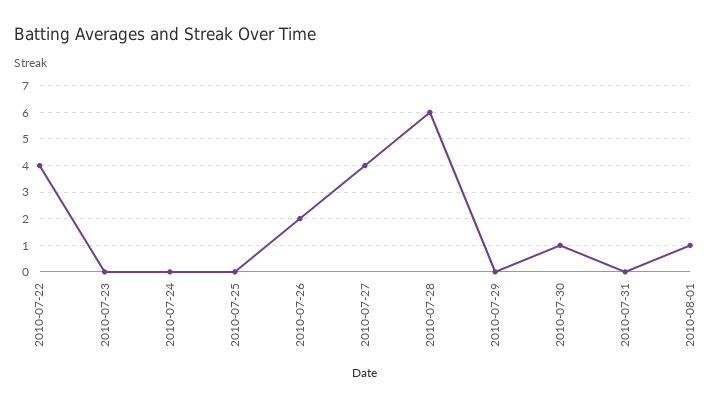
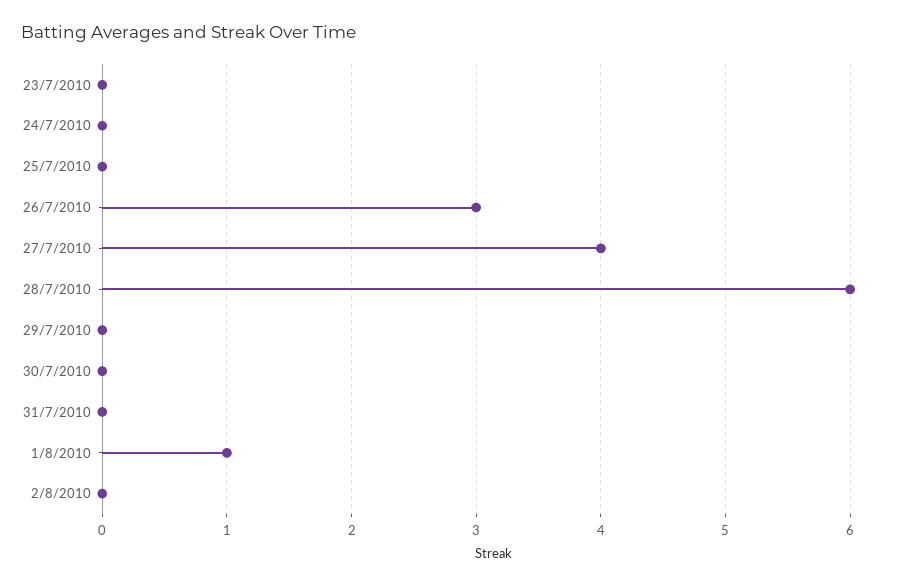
2010-07-22: 4 -> none
2010-07-26: 2 -> 3
2010-07-30: 1 -> 0
2/8/2010: none -> 0

